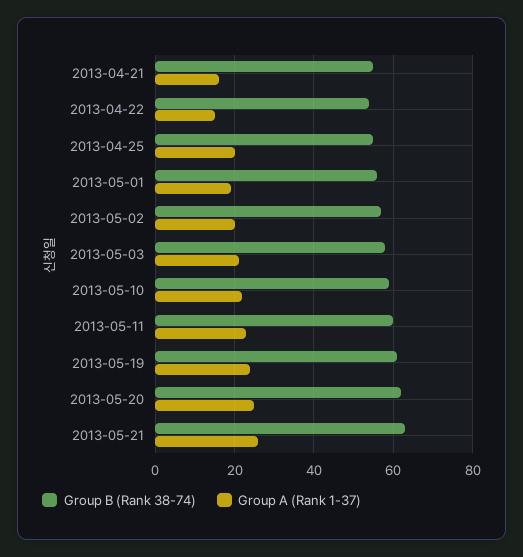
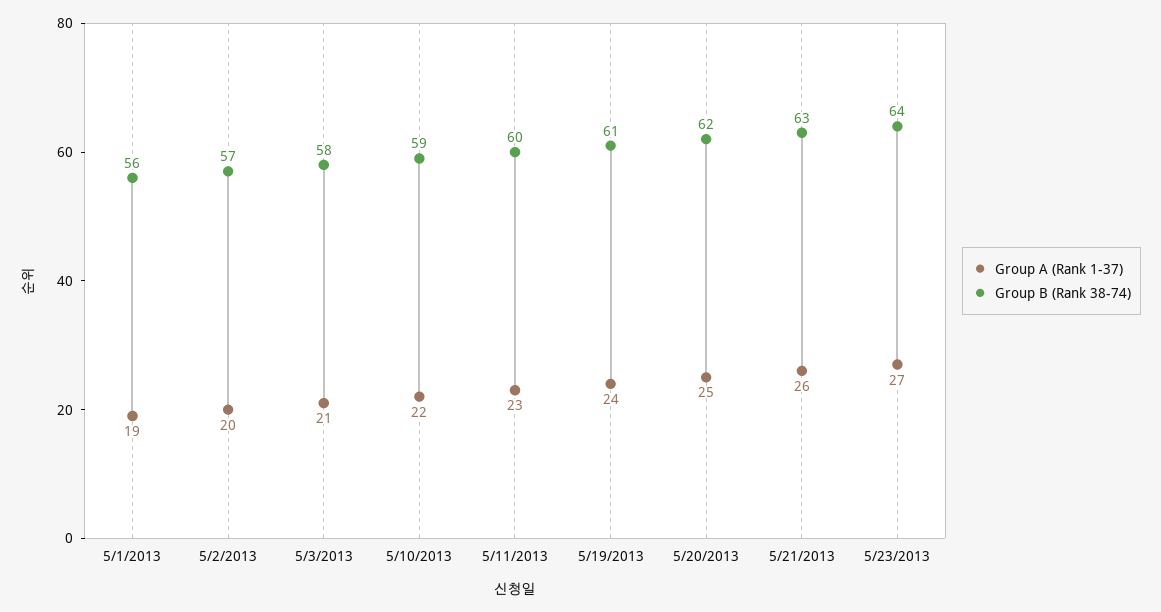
Group B (Rank 38-74), 2013-04-21: 55 -> none
Group A (Rank 1-37), 2013-04-21: 15 -> none
Group B (Rank 38-74), 2013-04-22: 55 -> none
Group A (Rank 1-37), 2013-04-22: 15 -> none
Group B (Rank 38-74), 2013-04-25: 55 -> none
Group A (Rank 1-37), 2013-04-25: 20 -> none
Group A (Rank 1-37), 5/23/2013: none -> 27
Group B (Rank 38-74), 5/23/2013: none -> 64

